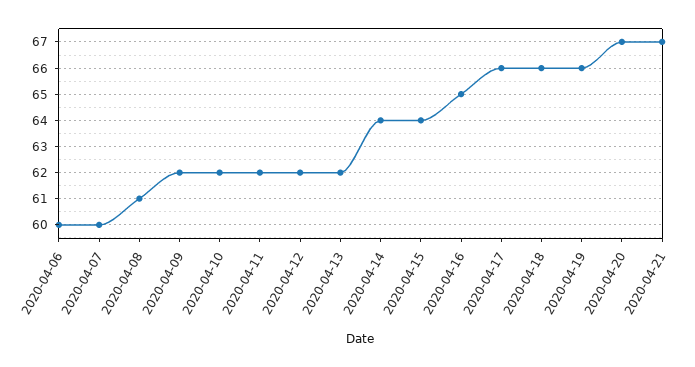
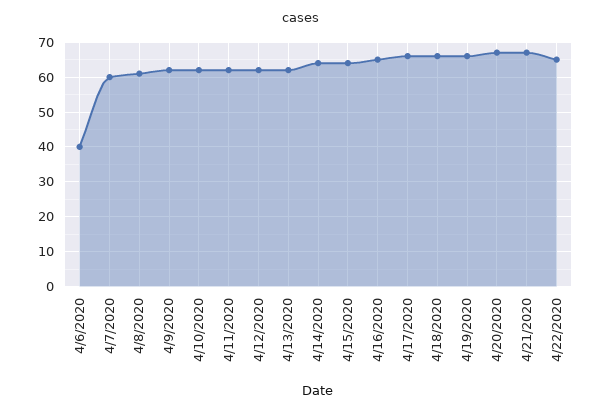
2020-04-06: 60 -> 40
4/22/2020: none -> 65

